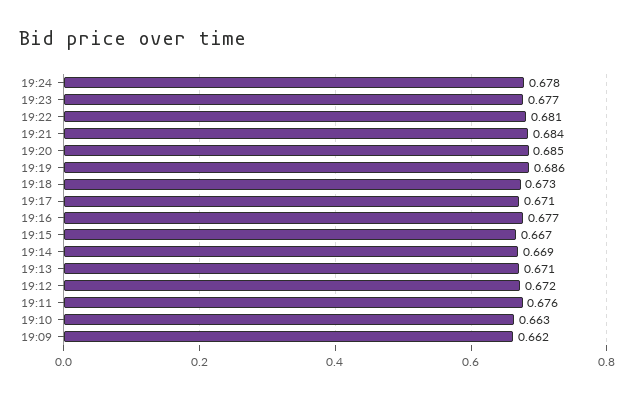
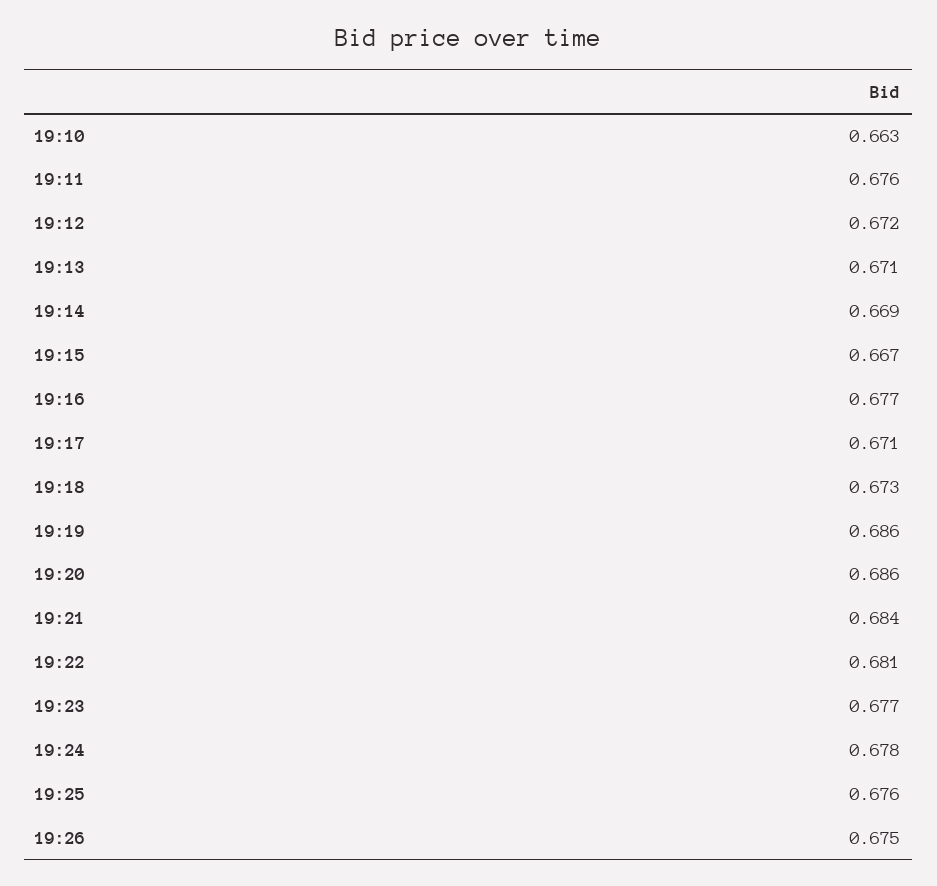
19:20: 0.685 -> 0.686
19:09: 0.662 -> none
19:25: none -> 0.676
19:26: none -> 0.675

